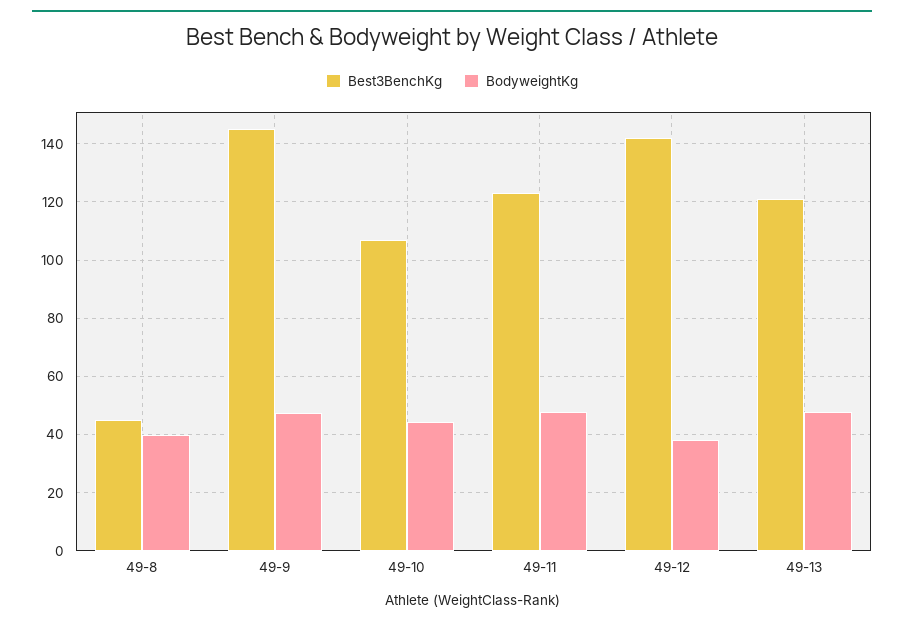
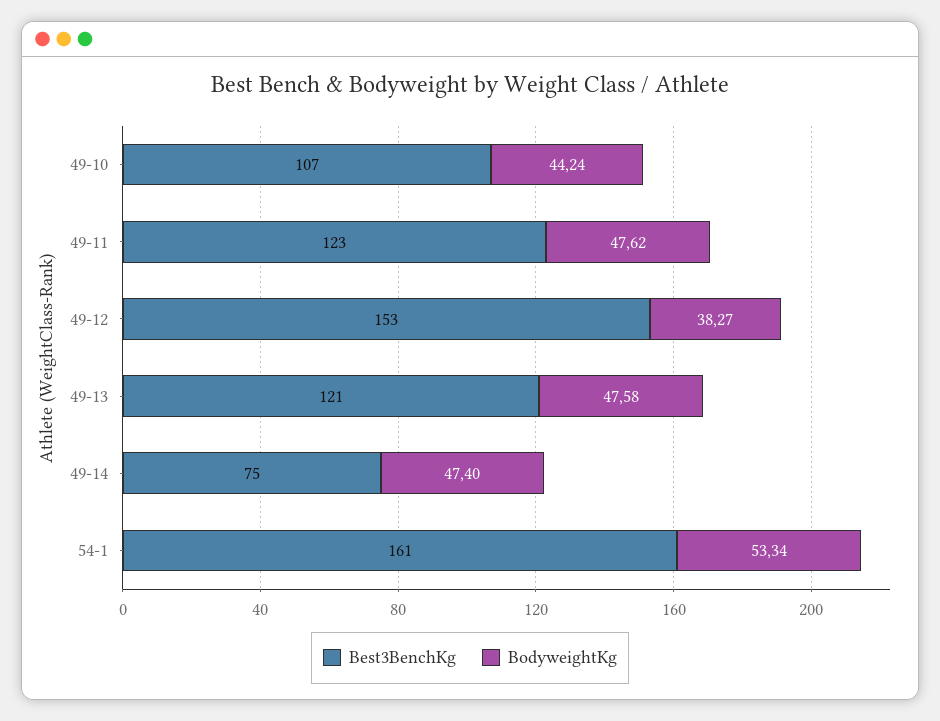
Best3BenchKg, 49-8: 45 -> none
BodyweightKg, 49-8: 40 -> none
Best3BenchKg, 49-9: 145 -> none
BodyweightKg, 49-9: 47.5 -> none
Best3BenchKg, 49-12: 142.5 -> 153
Best3BenchKg, 49-14: none -> 75
BodyweightKg, 49-14: none -> 47.4
Best3BenchKg, 54-1: none -> 161
BodyweightKg, 54-1: none -> 53.34

